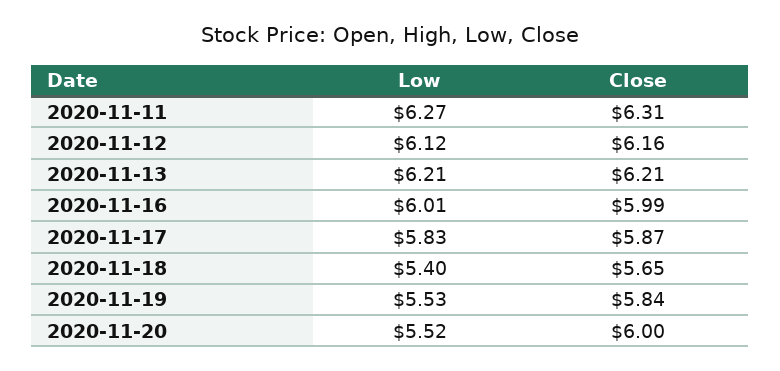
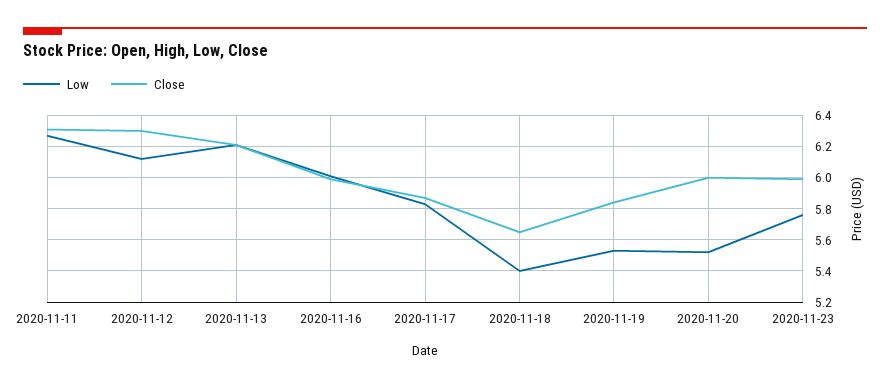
Close, 2020-11-12: 6.16 -> 6.3
Low, 2020-11-23: none -> 5.75
Close, 2020-11-23: none -> 6

